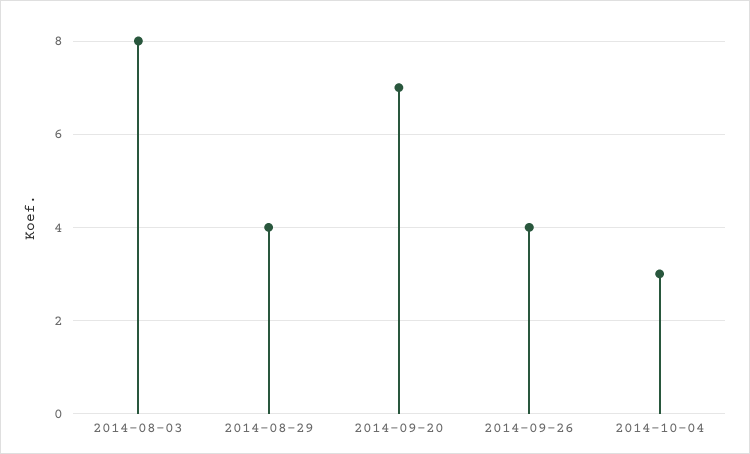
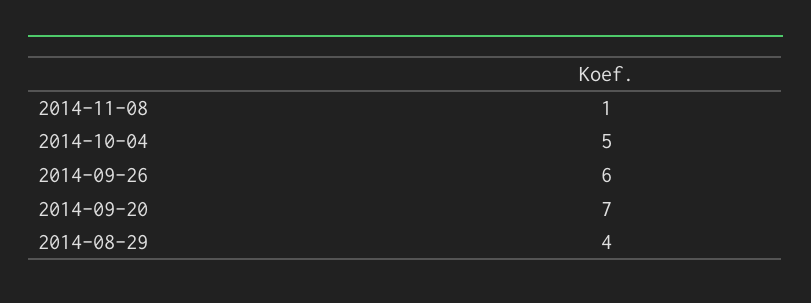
2014-08-03: 8 -> none
2014-09-26: 4 -> 6
2014-10-04: 3 -> 5
2014-11-08: none -> 1

